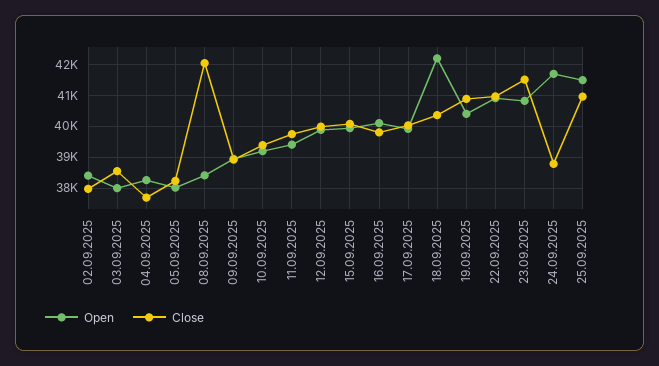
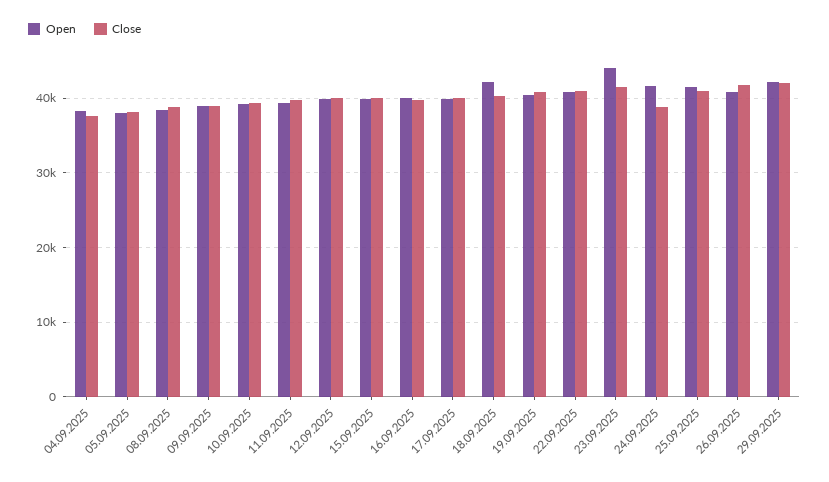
Open, 02.09.2025: 38400 -> none
Close, 02.09.2025: 38000 -> none
Open, 03.09.2025: 38000 -> none
Close, 03.09.2025: 38600 -> none
Close, 08.09.2025: 42000 -> 39000
Open, 23.09.2025: 40800 -> 44000
Open, 26.09.2025: none -> 41000
Close, 26.09.2025: none -> 42000
Open, 29.09.2025: none -> 42000
Close, 29.09.2025: none -> 42000

